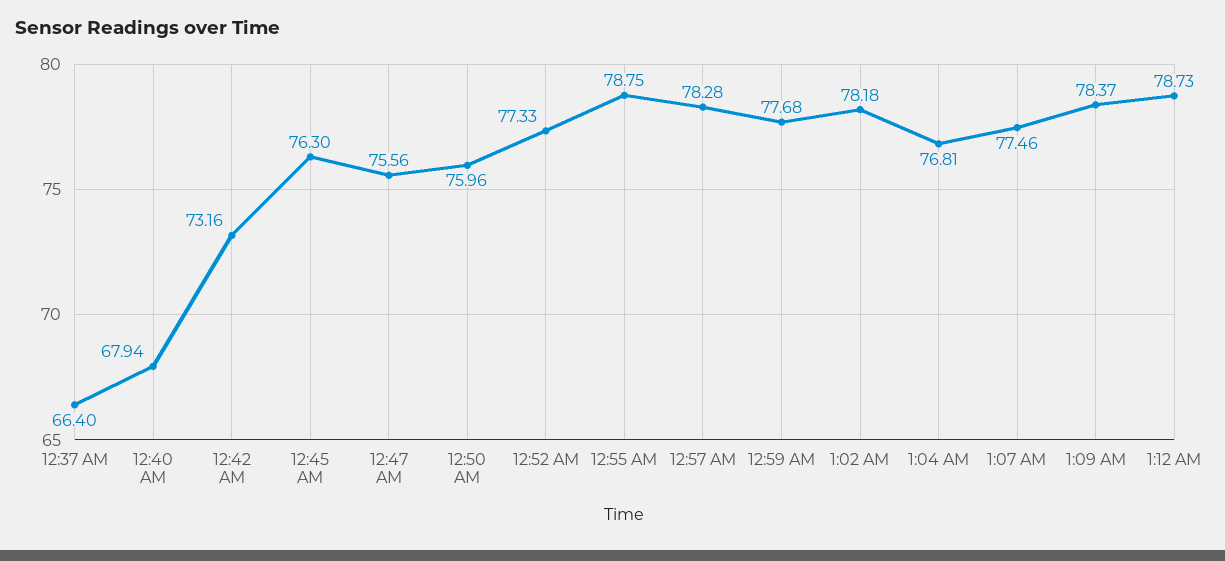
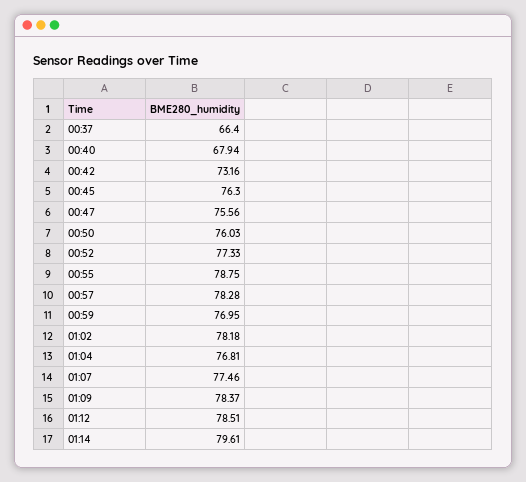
12:50 AM: 75.96 -> 76.03
12:59 AM: 77.68 -> 76.95
1:12 AM: 78.73 -> 78.51
01:14: none -> 79.61

